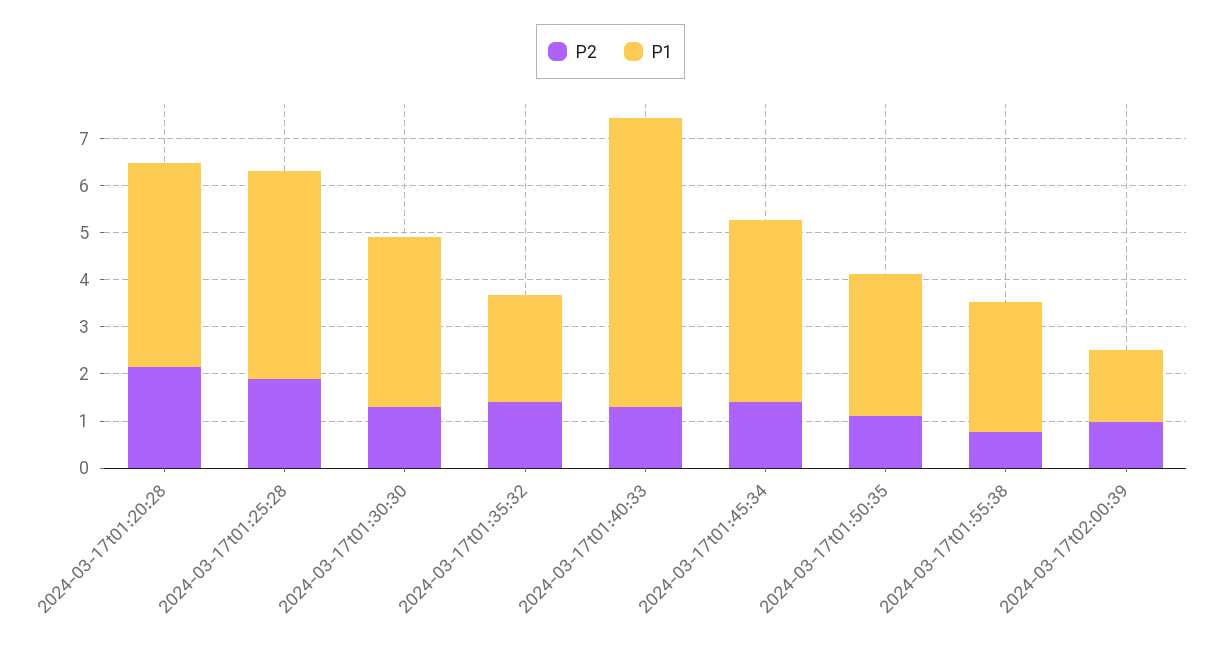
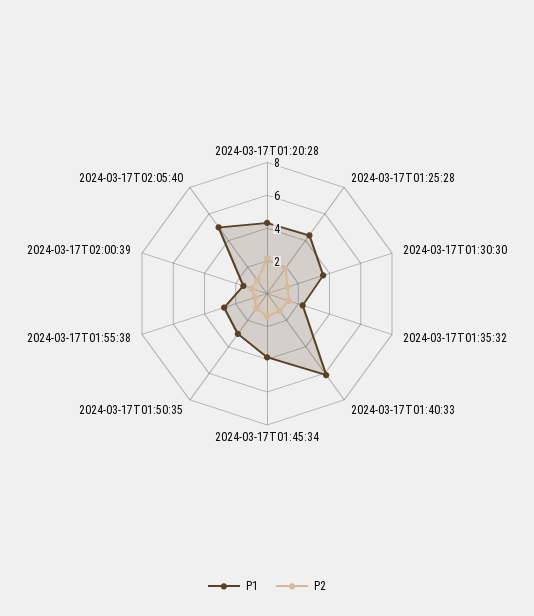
P1, 2024-03-17T02:05:40: none -> 5
P2, 2024-03-17T02:05:40: none -> 1

